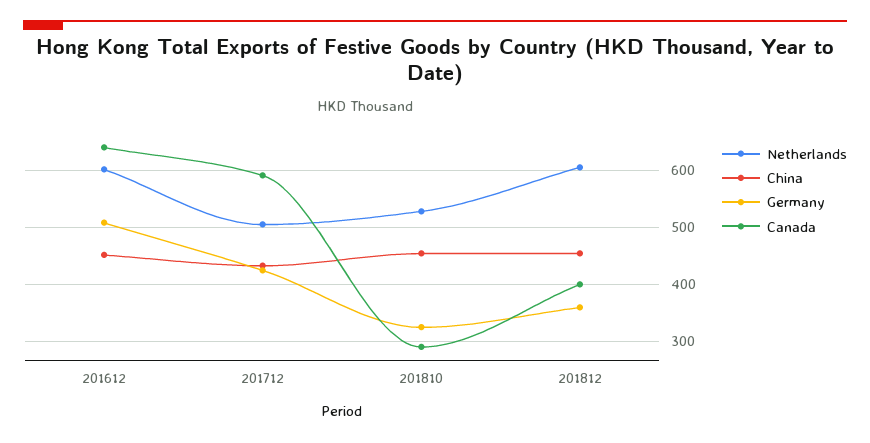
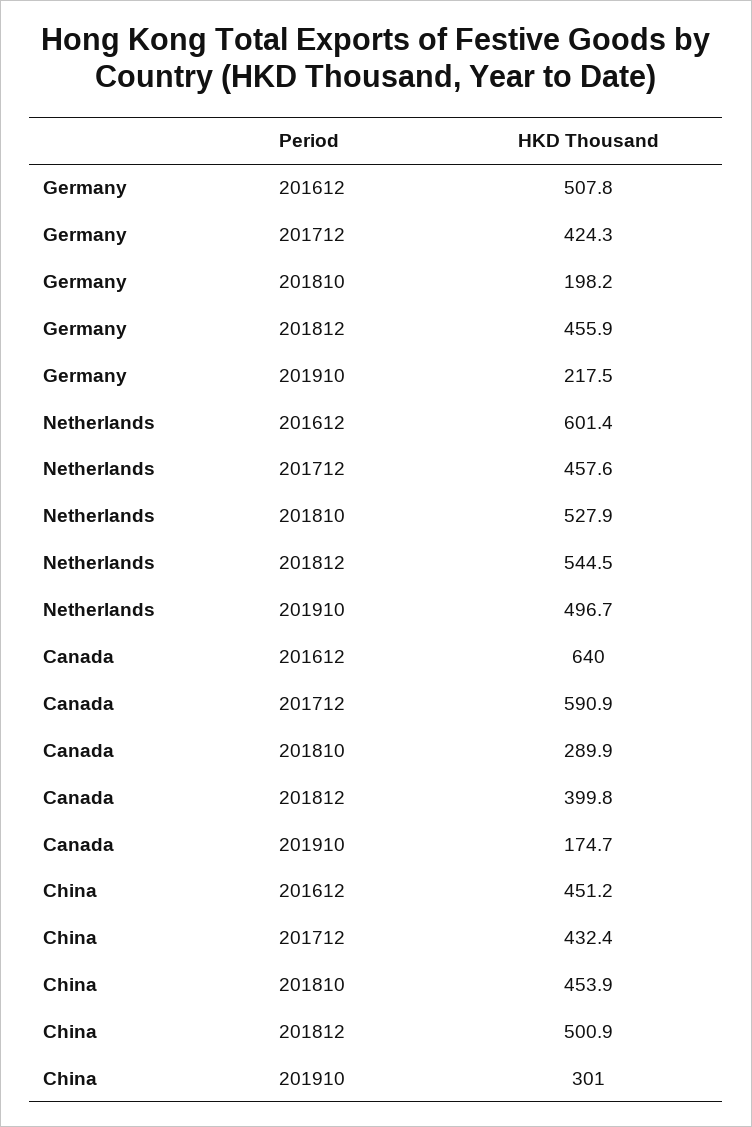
Netherlands, 201712: 500 -> 457.6
Germany, 201810: 320 -> 198.2
Netherlands, 201812: 600 -> 544.5
China, 201812: 460 -> 500.9
Germany, 201812: 360 -> 455.9
Germany, 201910: none -> 217.5
Netherlands, 201910: none -> 496.7
Canada, 201910: none -> 174.7
China, 201910: none -> 301

